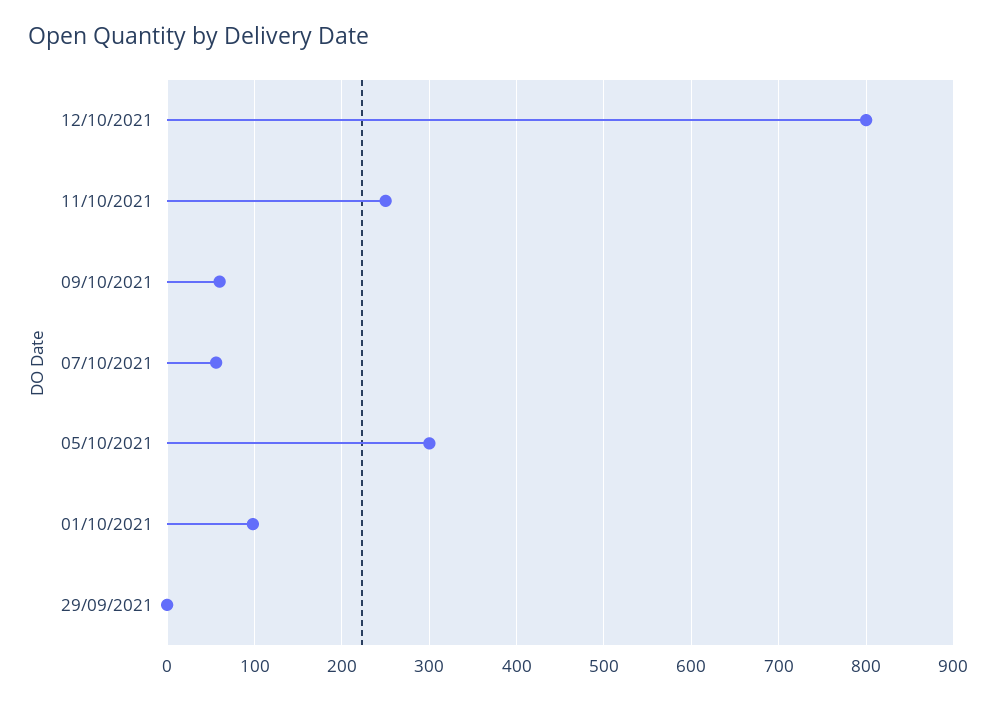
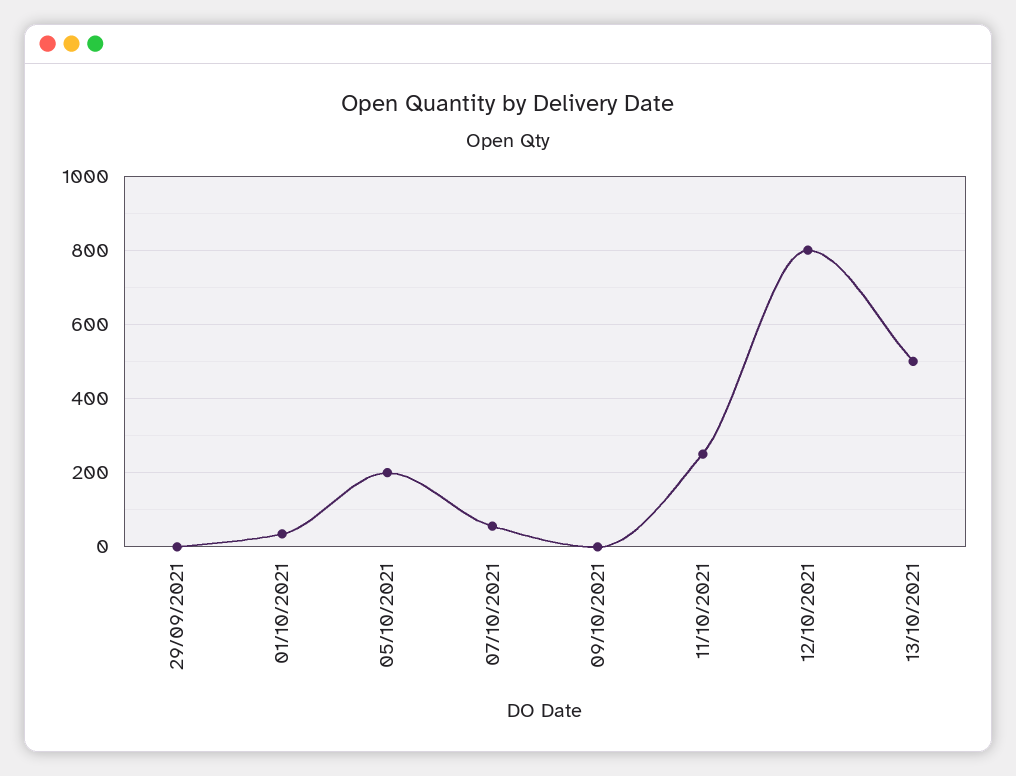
09/10/2021: 60 -> 0
05/10/2021: 300 -> 200
01/10/2021: 100 -> 40
13/10/2021: none -> 500

